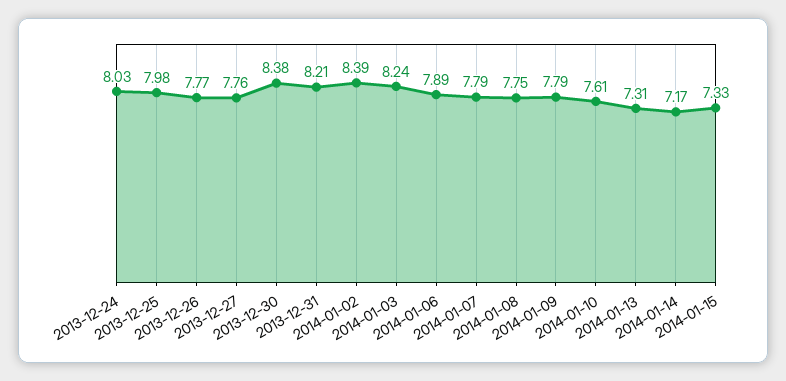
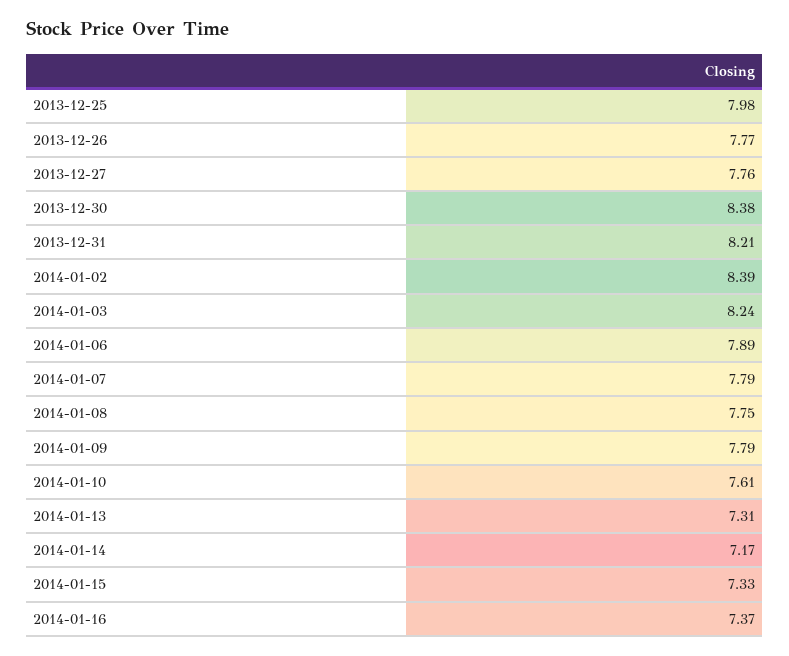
2013-12-24: 8.03 -> none
2014-01-16: none -> 7.37

